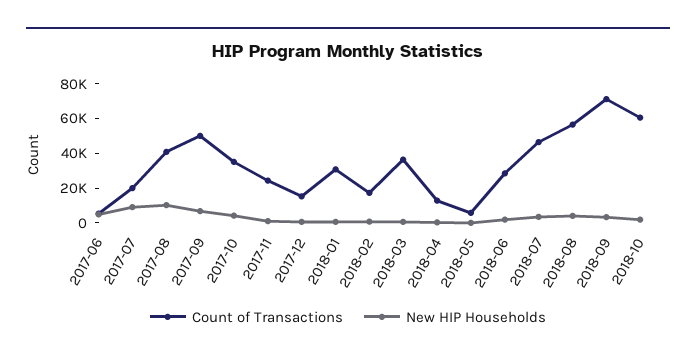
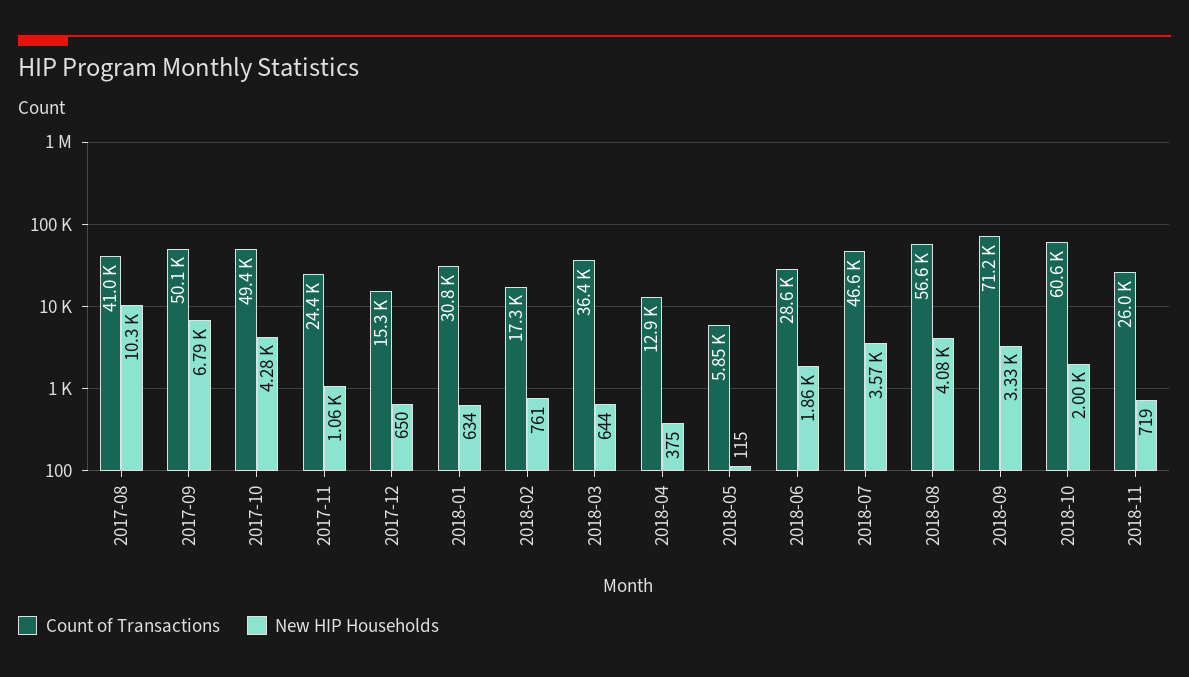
Count of Transactions, 2017-06: 5000 -> none
New HIP Households, 2017-06: 5000 -> none
Count of Transactions, 2017-07: 20000 -> none
New HIP Households, 2017-07: 10000 -> none
Count of Transactions, 2017-10: 35000 -> 49400
Count of Transactions, 2018-11: none -> 26000
New HIP Households, 2018-11: none -> 719

